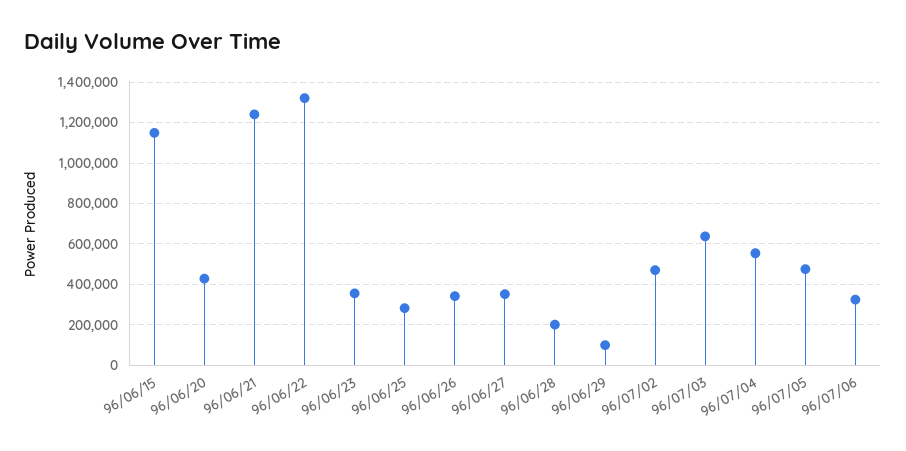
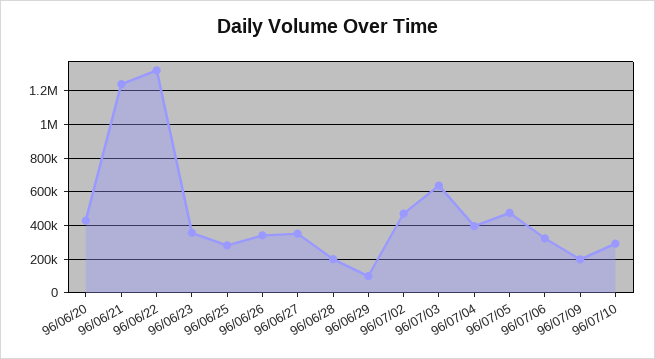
96/06/15: 1150000 -> none
96/07/04: 550000 -> 400000
96/07/09: none -> 200000
96/07/10: none -> 300000

